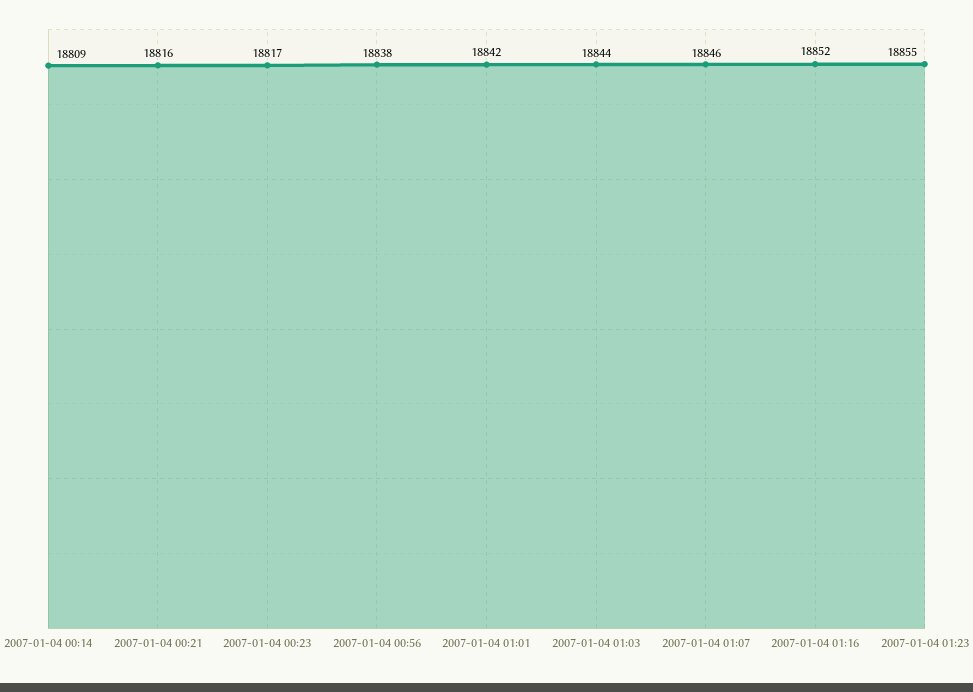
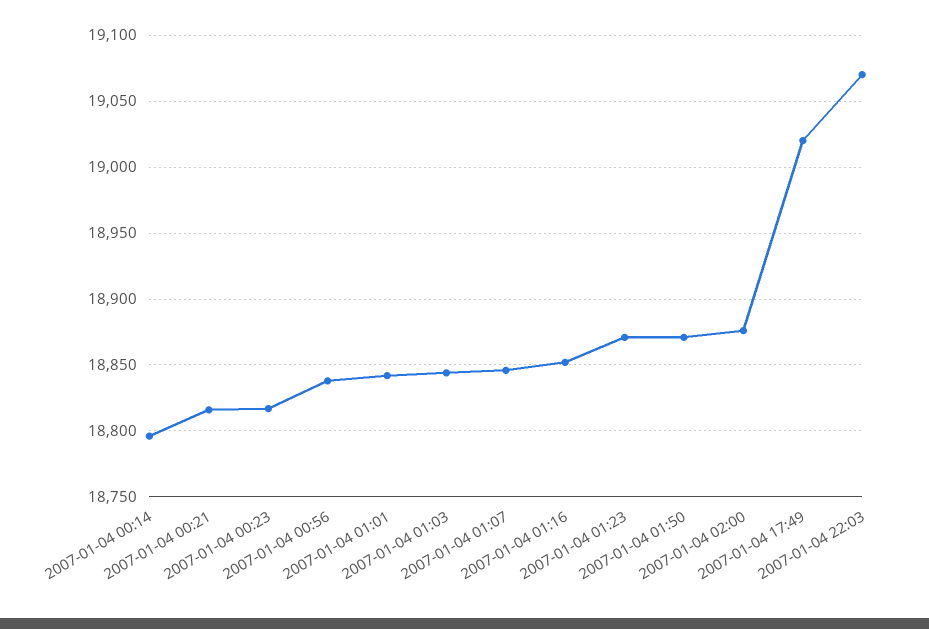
2007-01-04 00:14: 18809 -> 18795
2007-01-04 01:23: 18855 -> 18870
2007-01-04 01:50: none -> 18870
2007-01-04 02:00: none -> 18875
2007-01-04 17:49: none -> 19020
2007-01-04 22:03: none -> 19070

